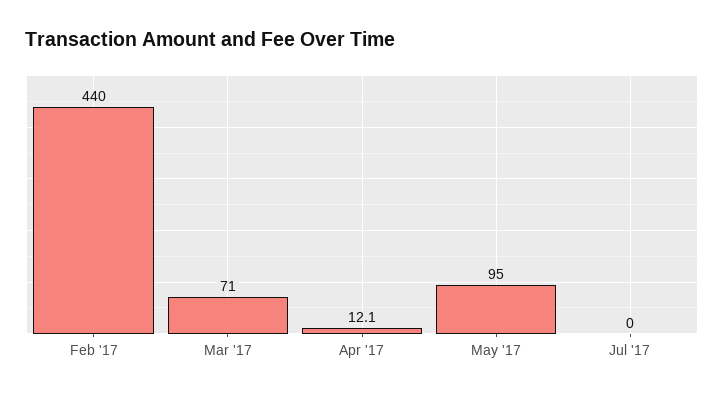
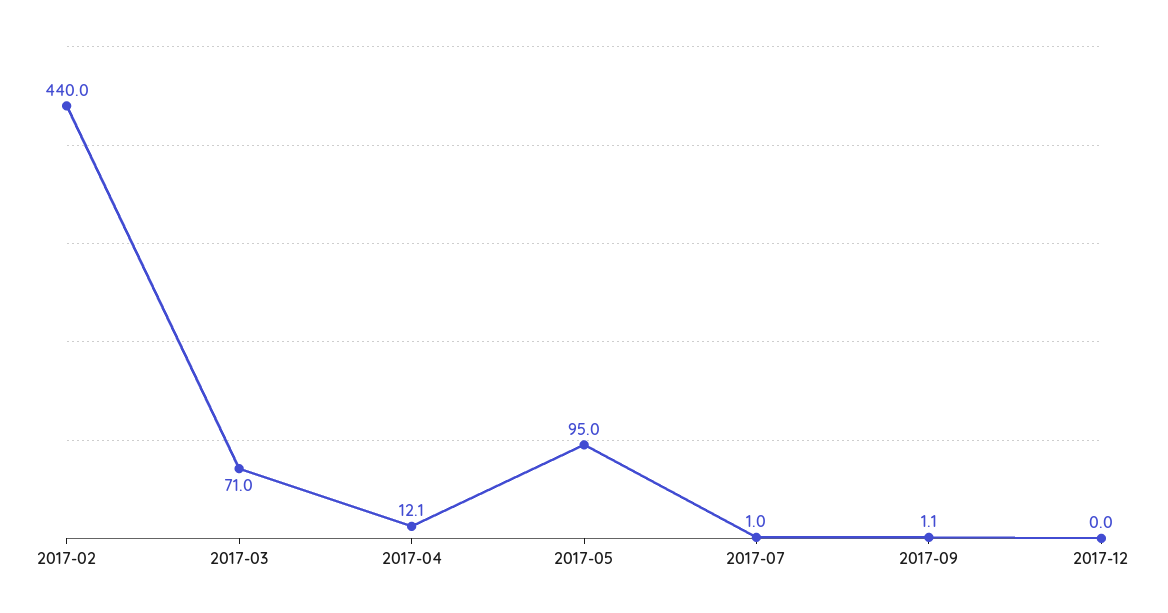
Jul '17: 0 -> 1
2017-09: none -> 1.1
2017-12: none -> 0

